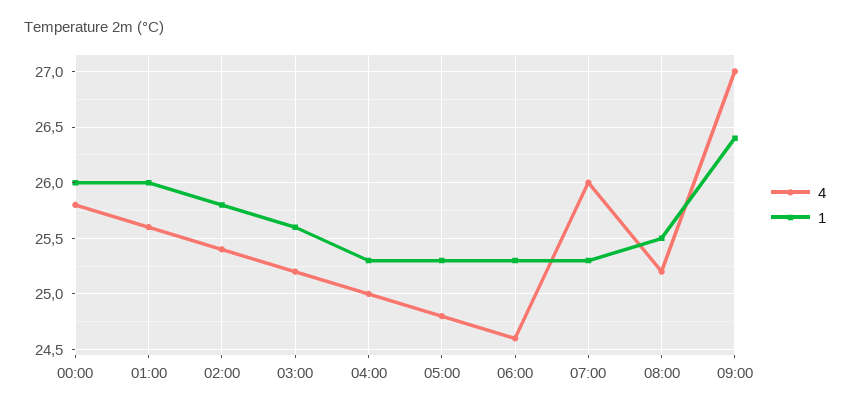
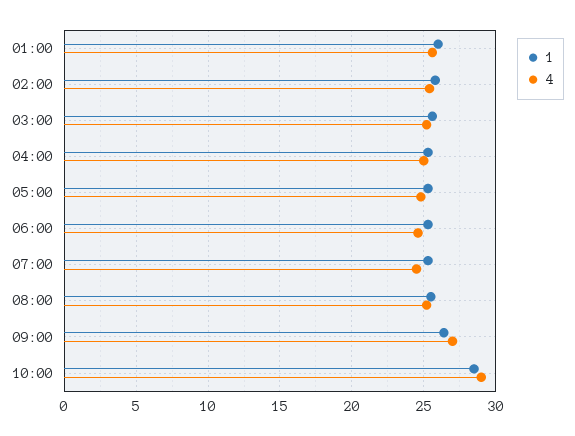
4, 00:00: 25.8 -> none
1, 00:00: 26 -> none
4, 07:00: 26 -> 24.5
1, 10:00: none -> 28.5
4, 10:00: none -> 29

